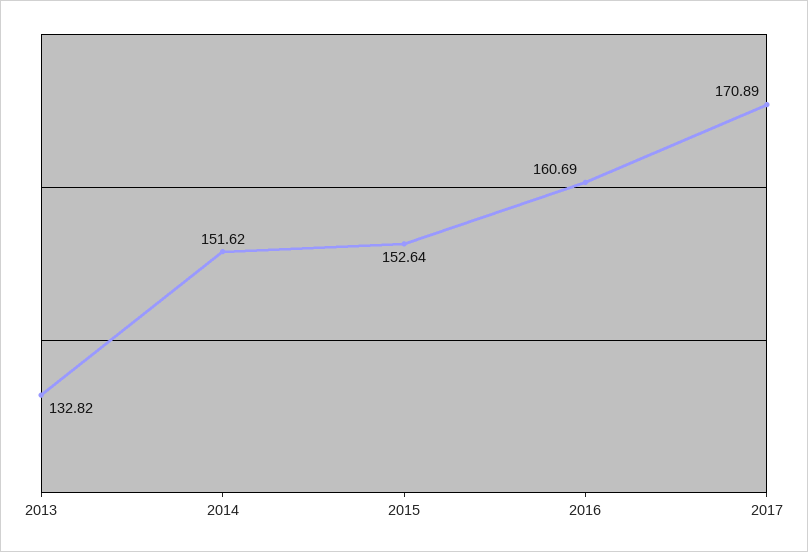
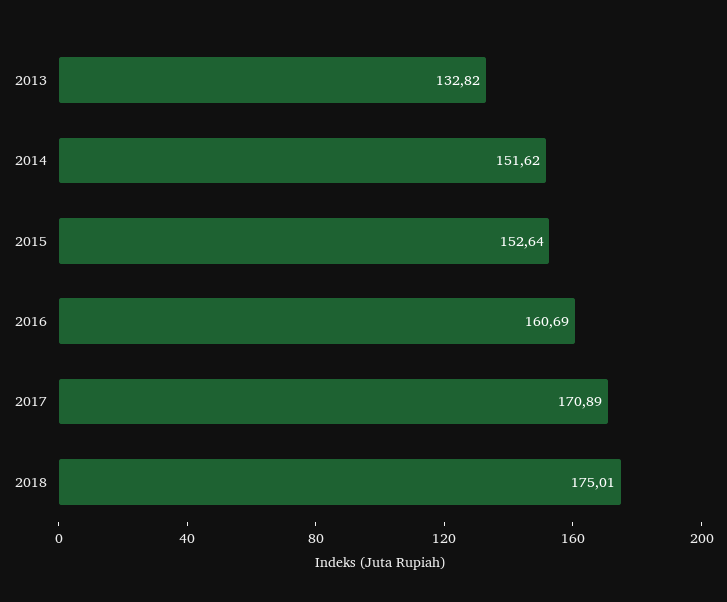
2018: none -> 175.01

